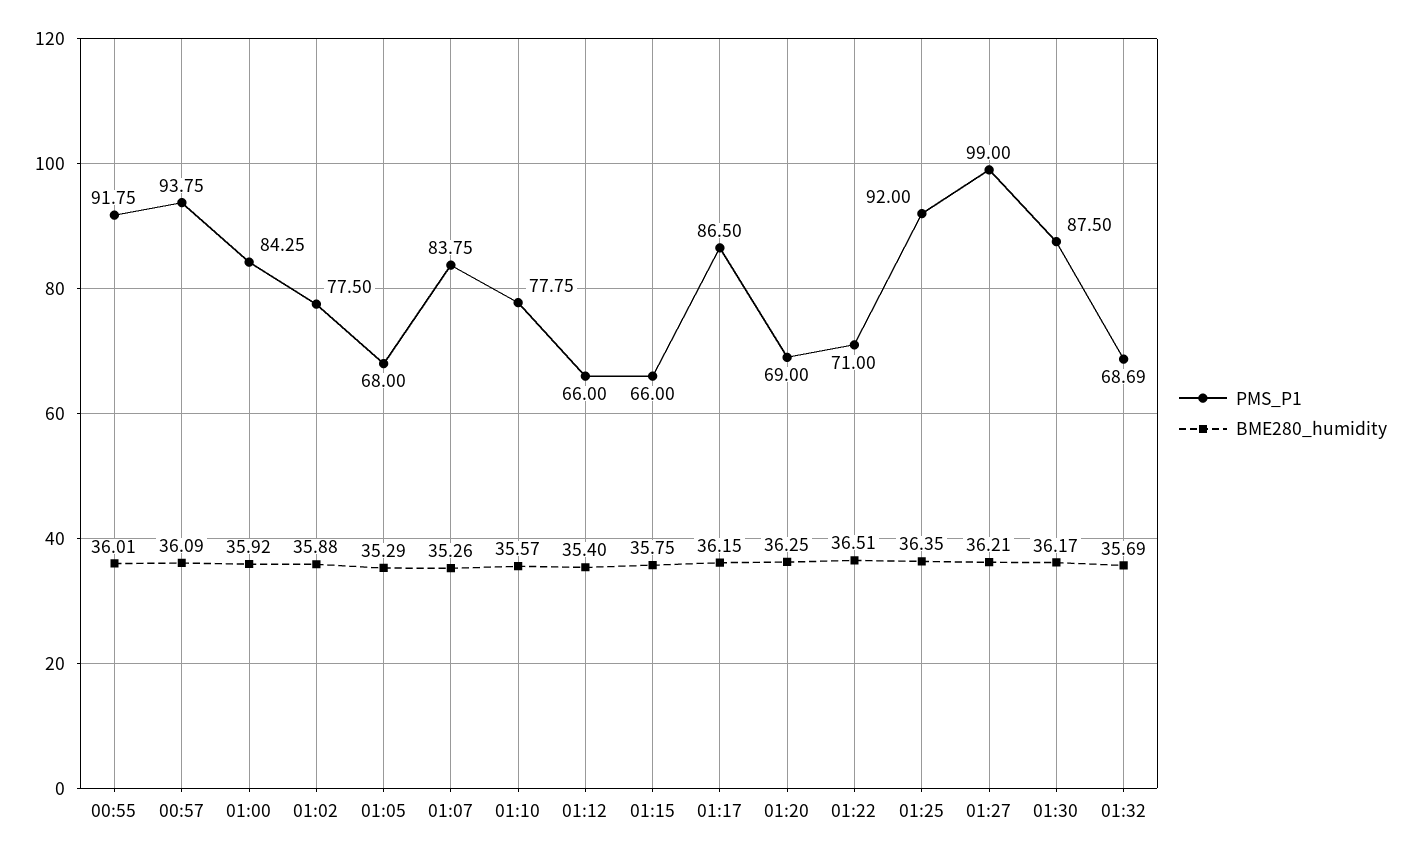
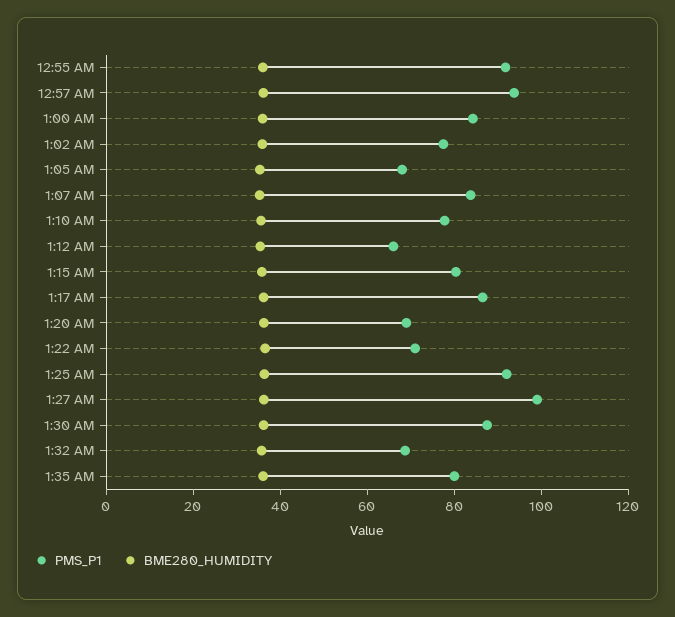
PMS_P1, 01:15: 66 -> 80
PMS_P1, 1:35 AM: none -> 80
BME280_humidity, 1:35 AM: none -> 35

